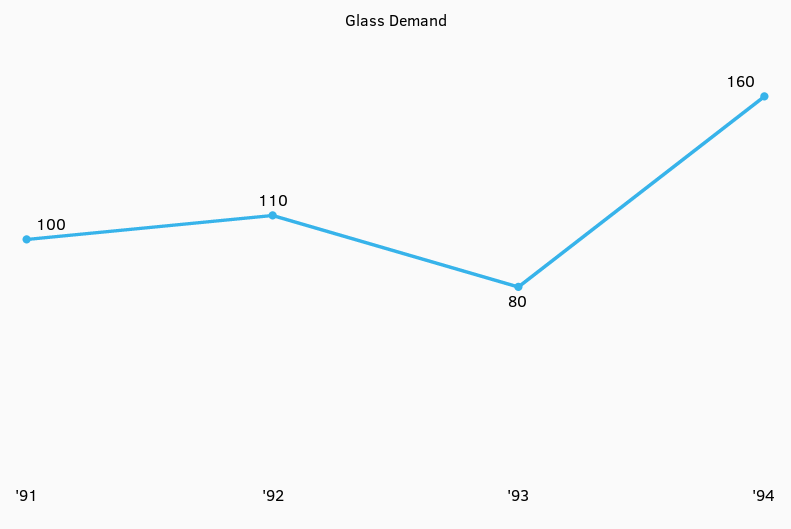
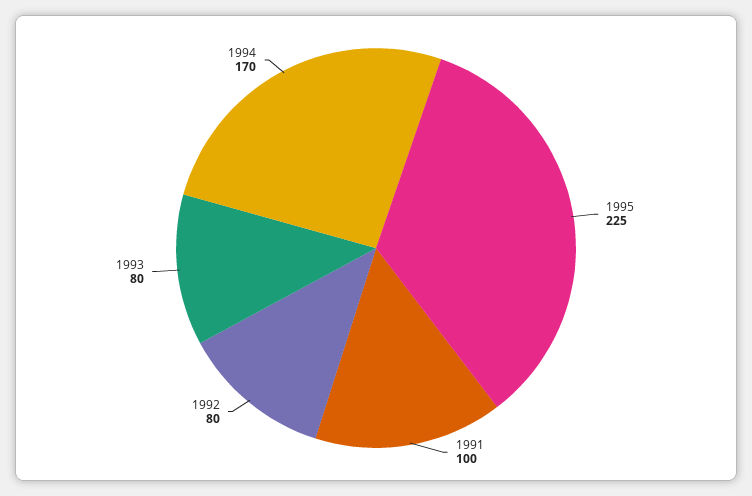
'92: 110 -> 80
'94: 160 -> 170
1995: none -> 225

